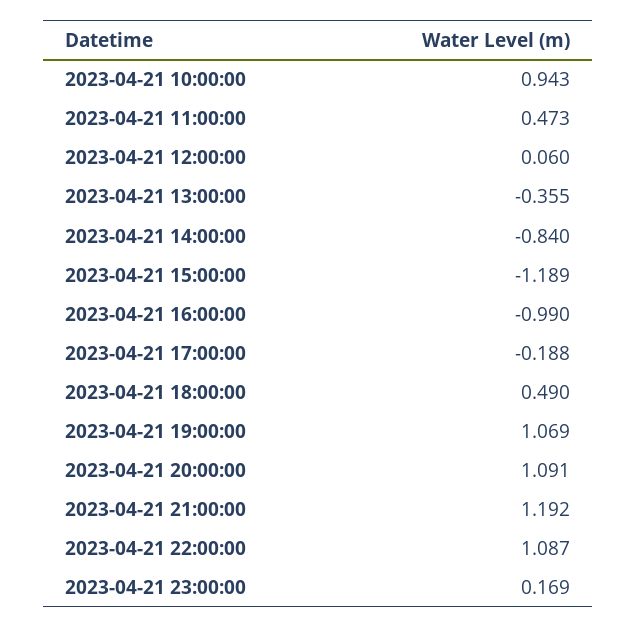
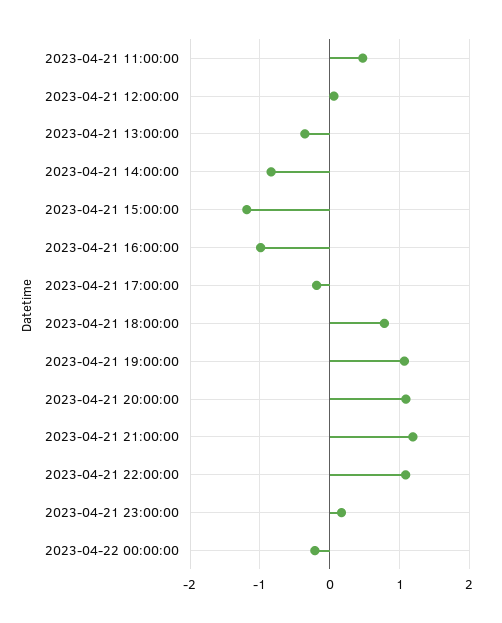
2023-04-21 10:00:00: 0.943 -> none
2023-04-21 18:00:00: 0.49 -> 0.8
2023-04-22 00:00:00: none -> -0.2

